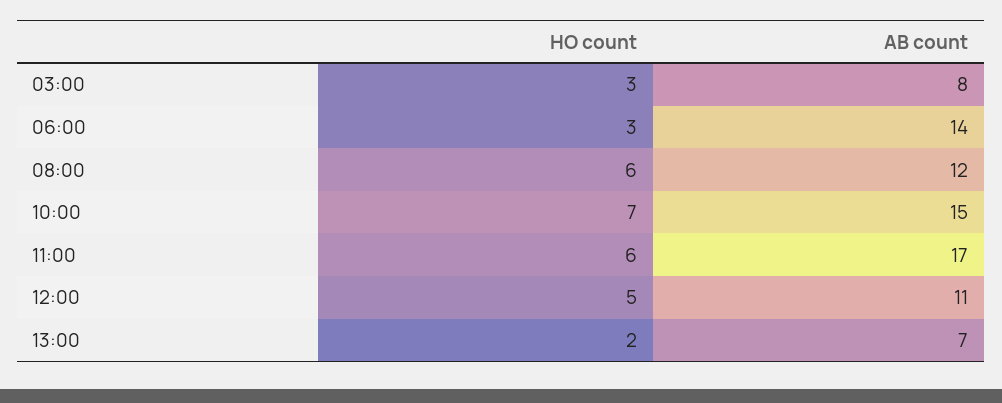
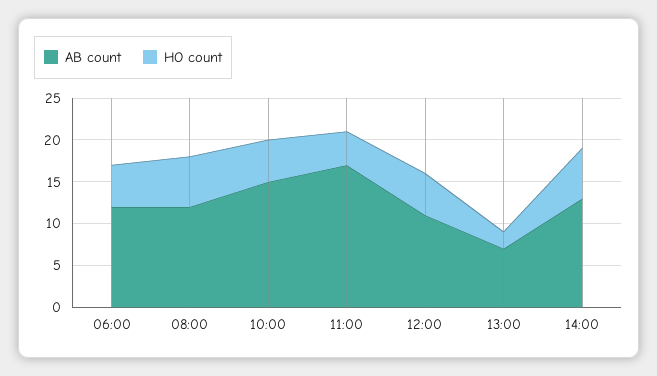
HO count, 03:00: 3 -> none
AB count, 03:00: 8 -> none
HO count, 06:00: 3 -> 5
AB count, 06:00: 14 -> 12
HO count, 10:00: 7 -> 5
HO count, 11:00: 6 -> 4
AB count, 14:00: none -> 13
HO count, 14:00: none -> 6

